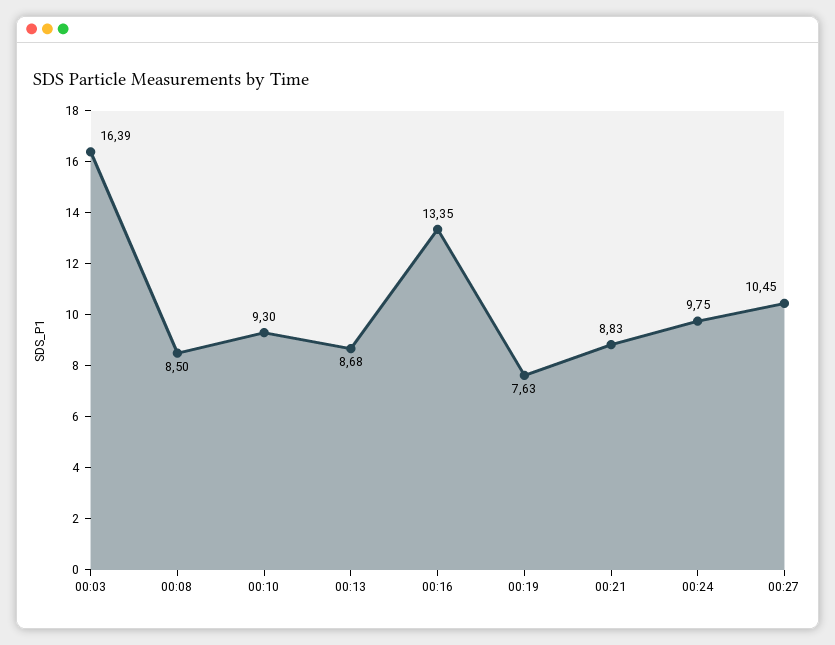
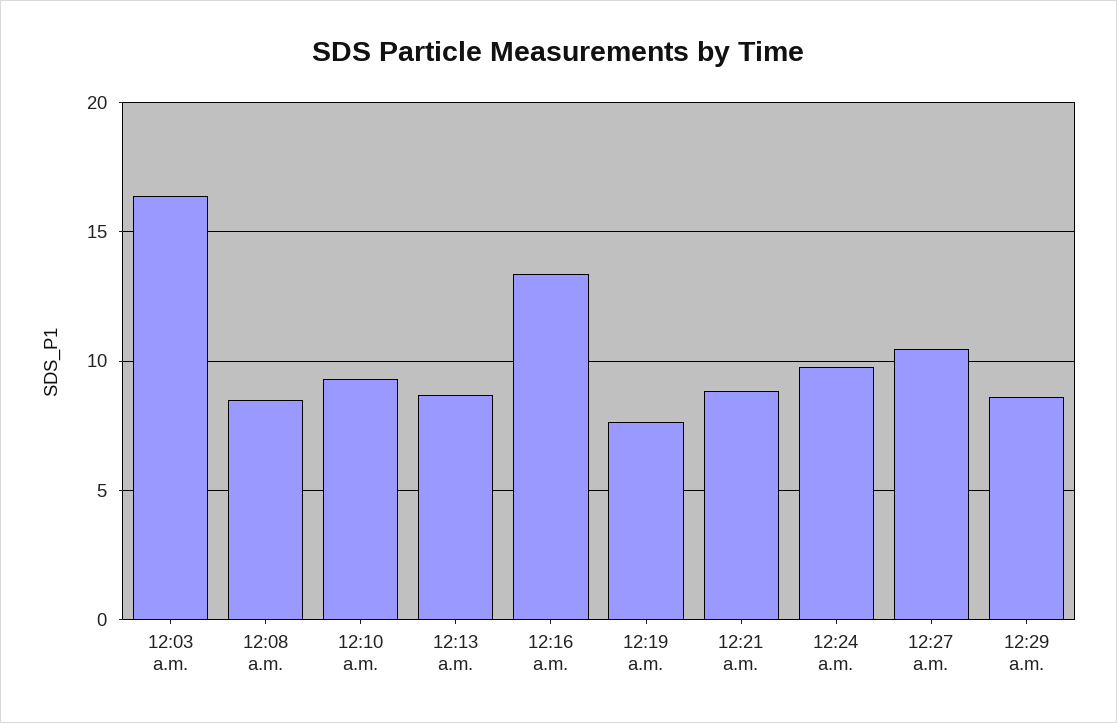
12:29 a.m.: none -> 8.5

